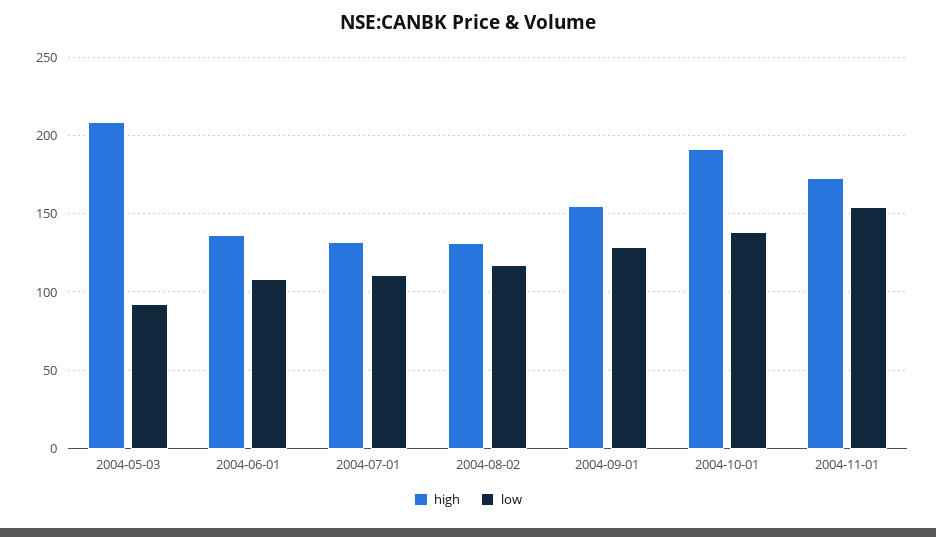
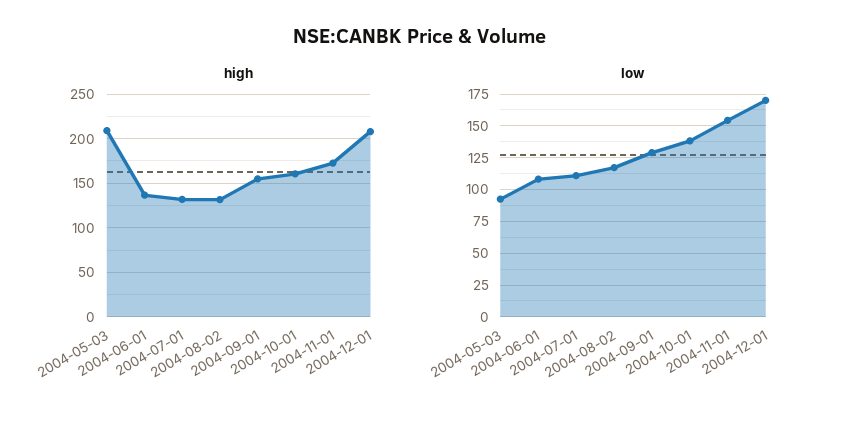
high, 2004-10-01: 190 -> 160
high, 2004-12-01: none -> 210
low, 2004-12-01: none -> 170

